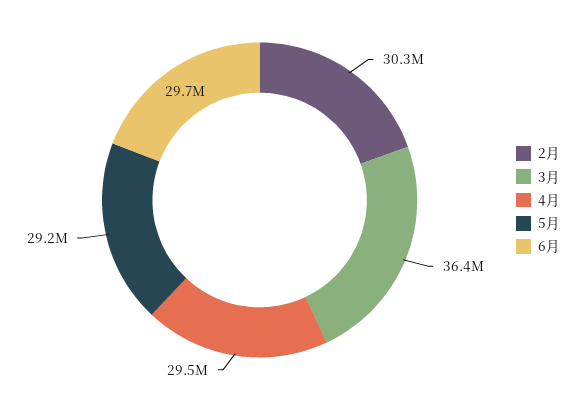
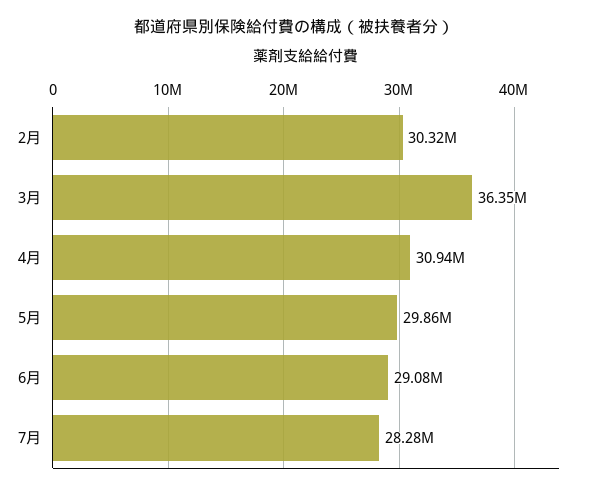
4月: 29500000 -> 30940000
5月: 29200000 -> 29860000
6月: 29700000 -> 29080000
7月: none -> 28280000

